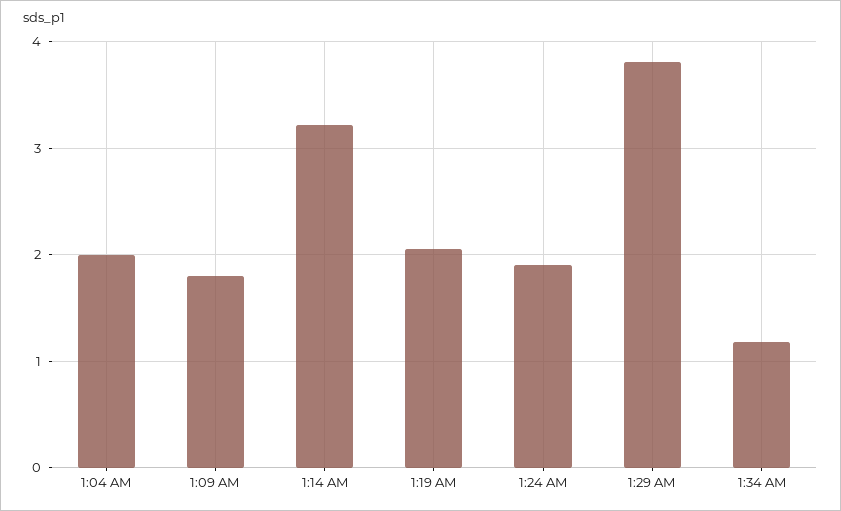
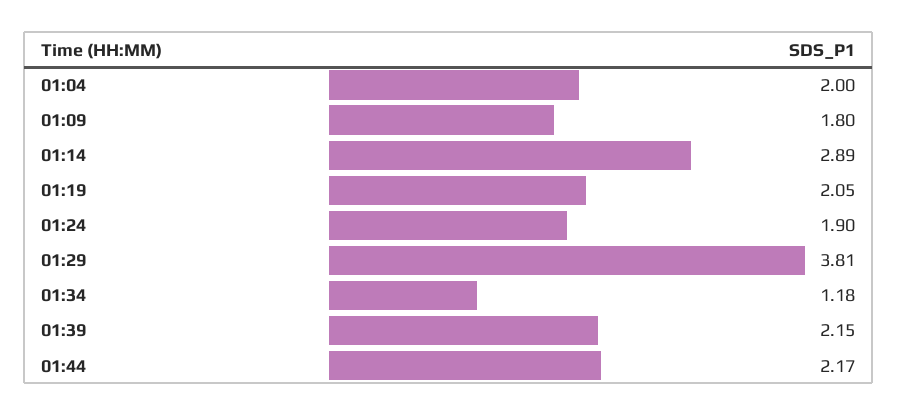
1:14 AM: 3.2 -> 2.89
01:39: none -> 2.15
01:44: none -> 2.17

